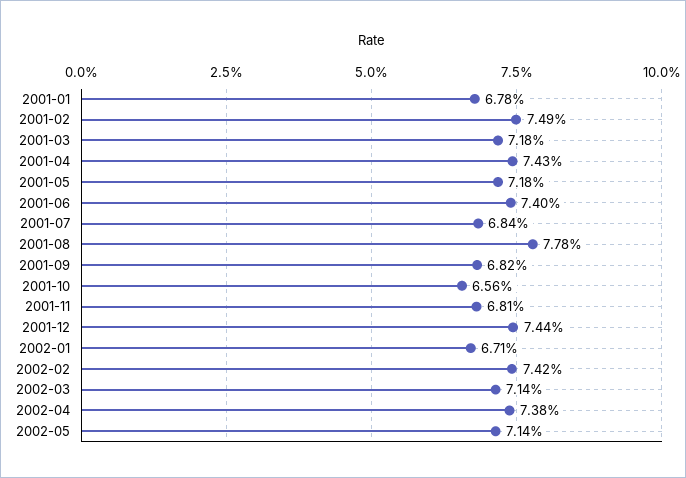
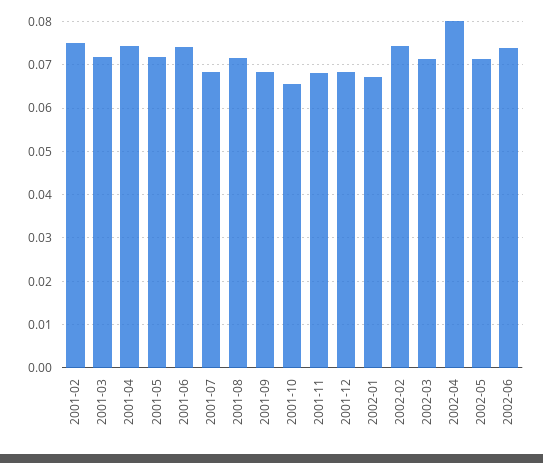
2001-01: 0.0678 -> none
2001-08: 0.0778 -> 0.072
2001-12: 0.0744 -> 0.068
2002-04: 0.0738 -> 0.08
2002-06: none -> 0.074

